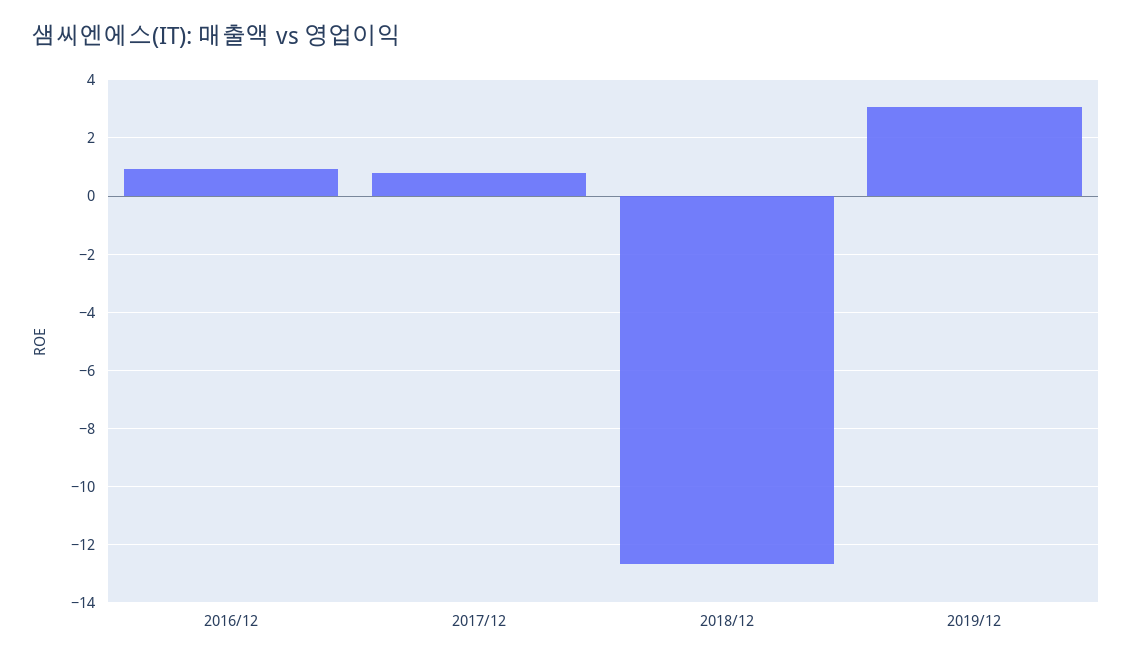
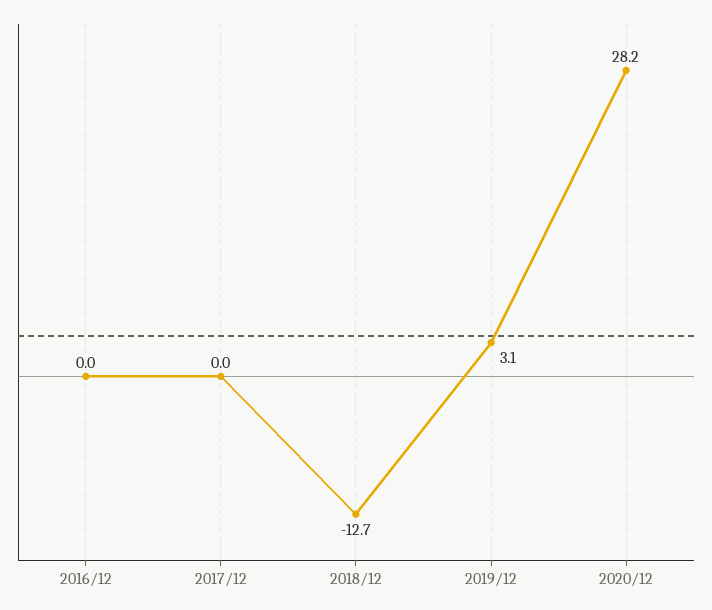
2016/12: 1 -> 0
2017/12: 0.75 -> 0
2020/12: none -> 28.2

